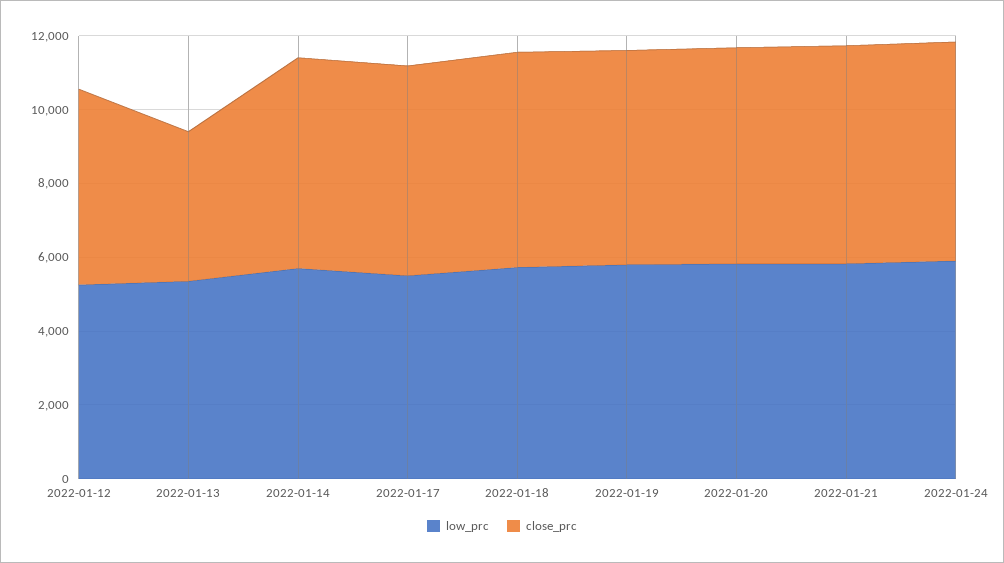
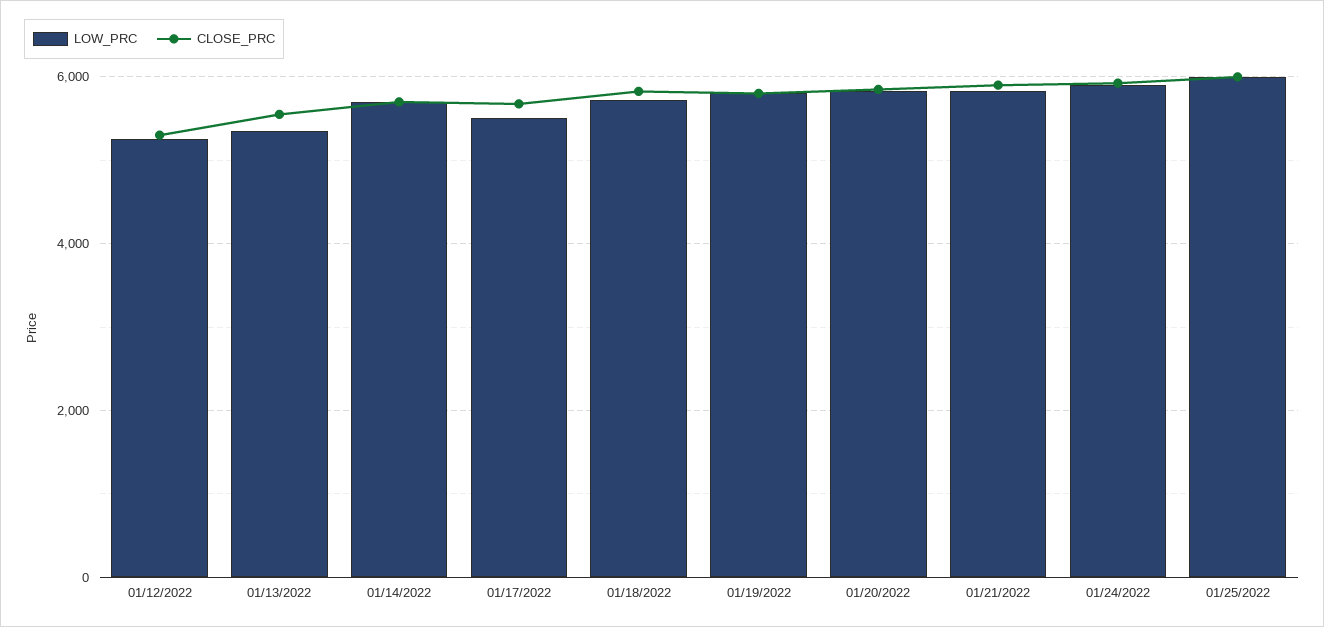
close_prc, 2022-01-13: 4000 -> 5600
low_prc, 01/25/2022: none -> 6000
close_prc, 01/25/2022: none -> 6000

